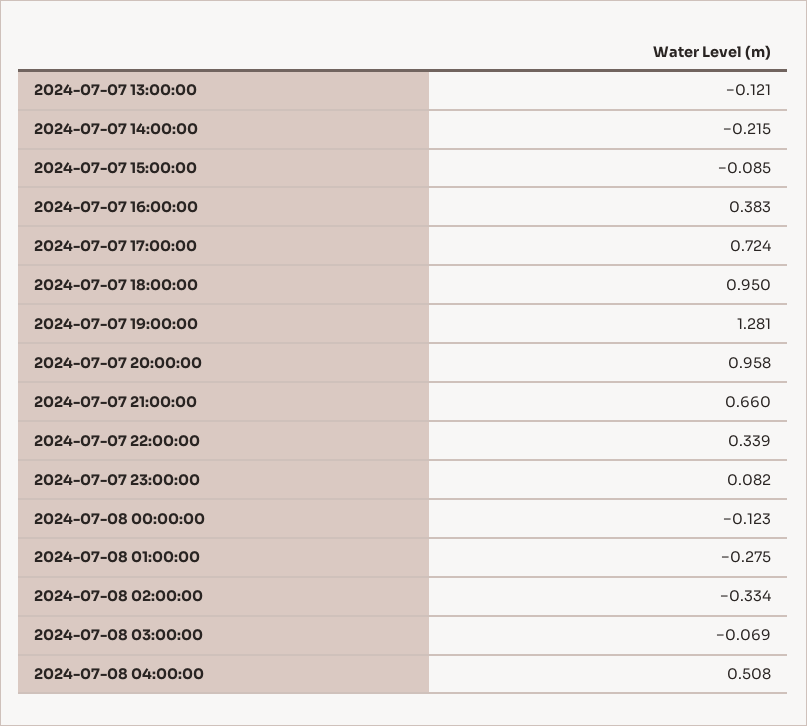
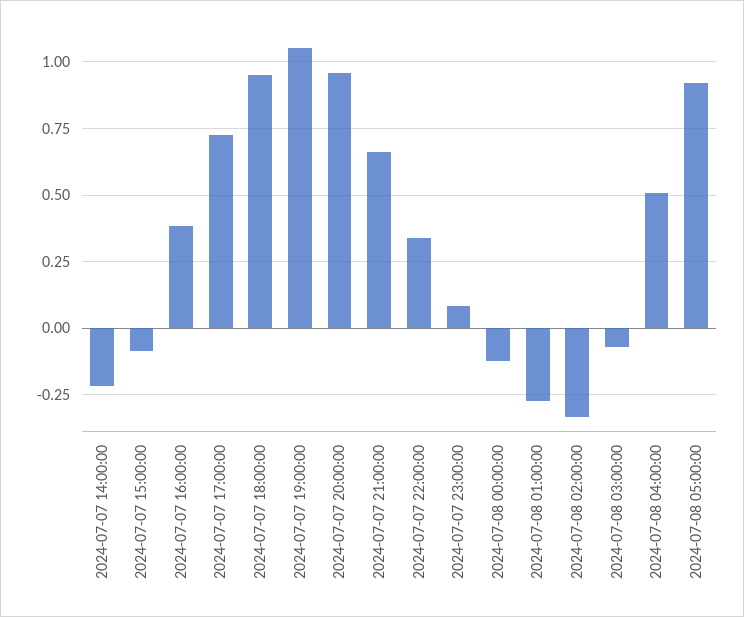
2024-07-07 13:00:00: -0.121 -> none
2024-07-07 19:00:00: 1.281 -> 1.05
2024-07-08 05:00:00: none -> 0.925

